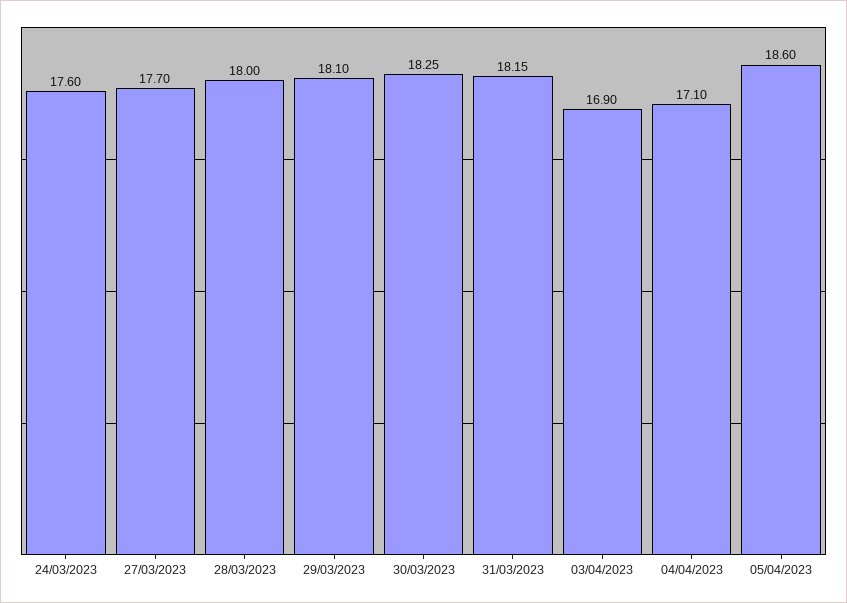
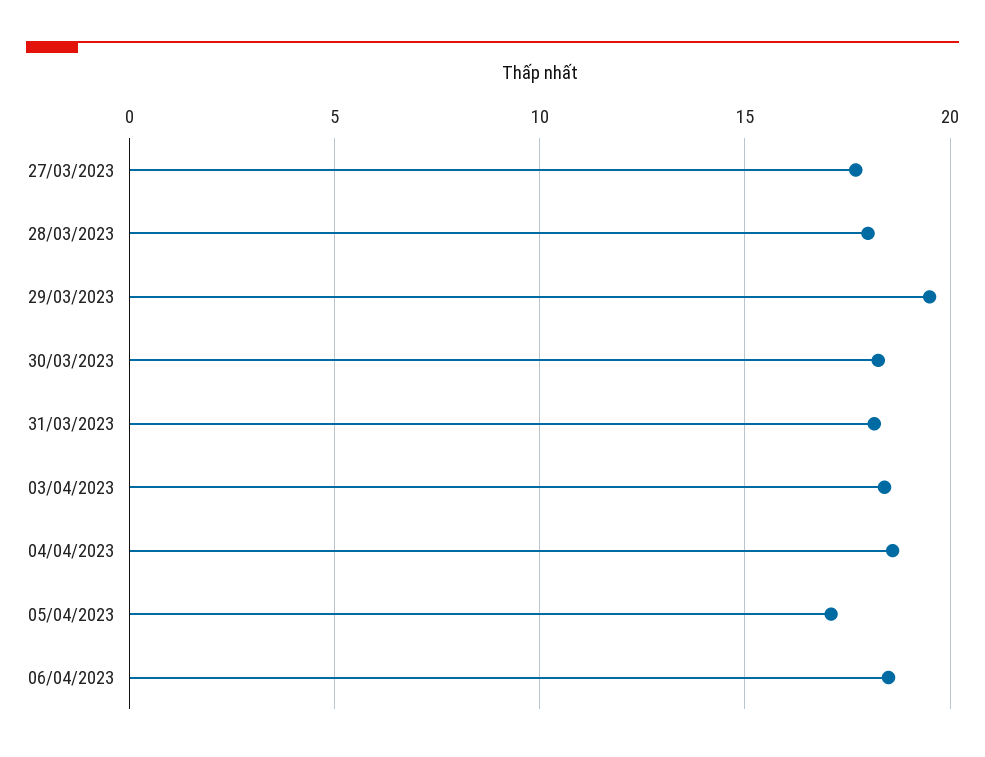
24/03/2023: 17.6 -> none
29/03/2023: 18.1 -> 19.5
03/04/2023: 16.9 -> 18.5
04/04/2023: 17.1 -> 18.5
05/04/2023: 18.6 -> 17
06/04/2023: none -> 18.5

